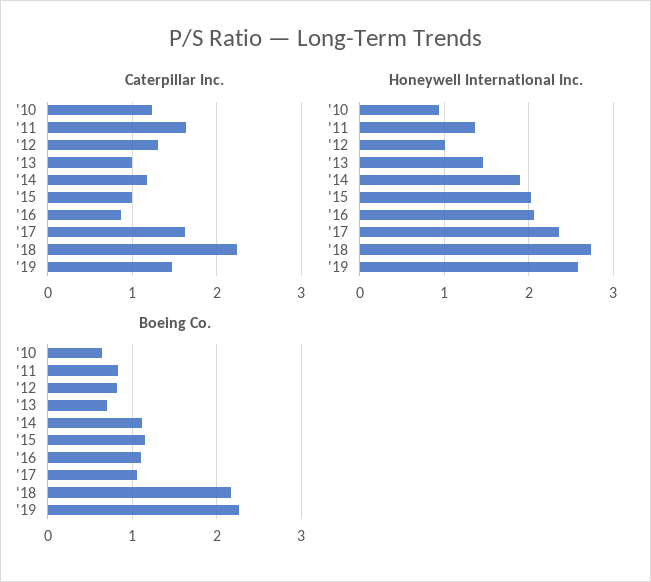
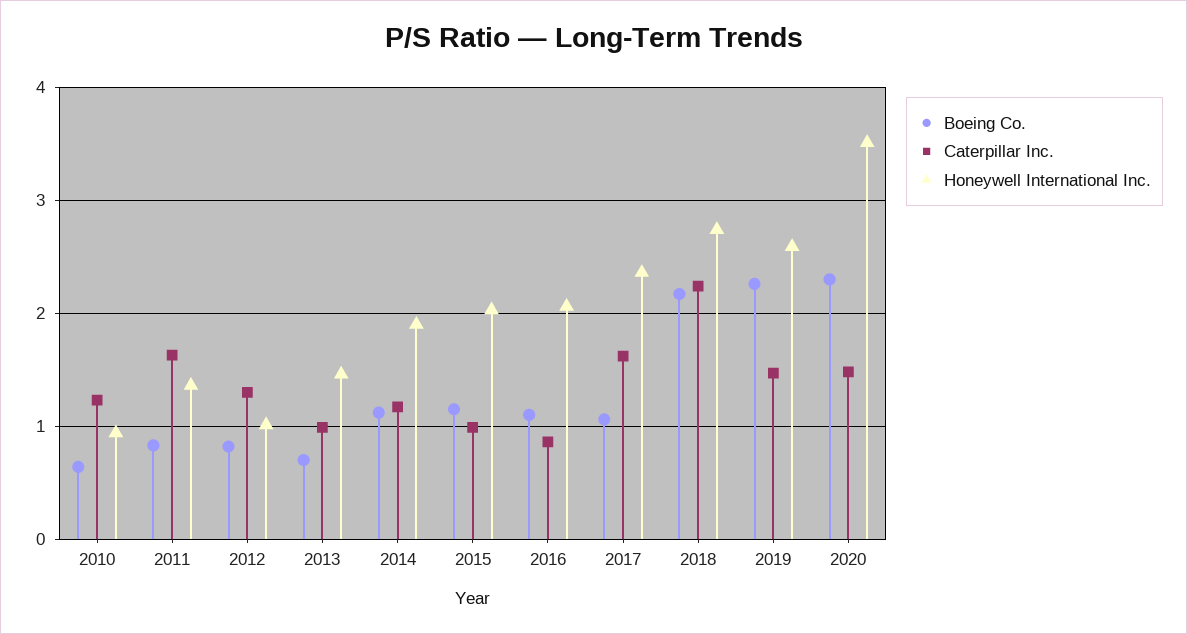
Boeing Co., 2020: none -> 2.3
Caterpillar Inc., 2020: none -> 1.5
Honeywell International Inc., 2020: none -> 3.5

